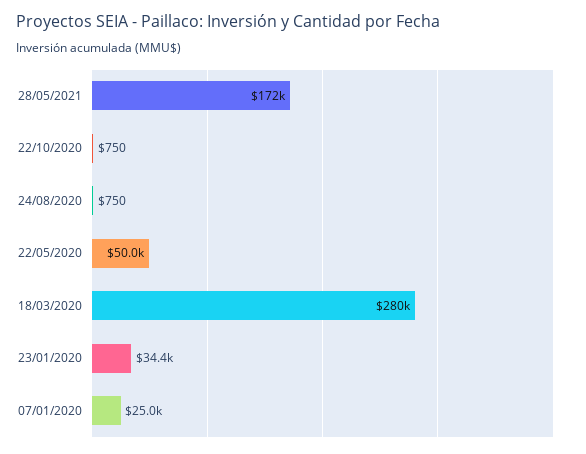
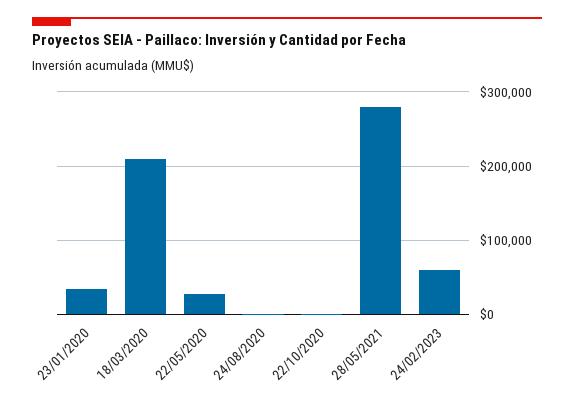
28/05/2021: 172000 -> 280000
22/05/2020: 50000 -> 30000
18/03/2020: 280000 -> 210000
07/01/2020: 25000 -> none
24/02/2023: none -> 60000

